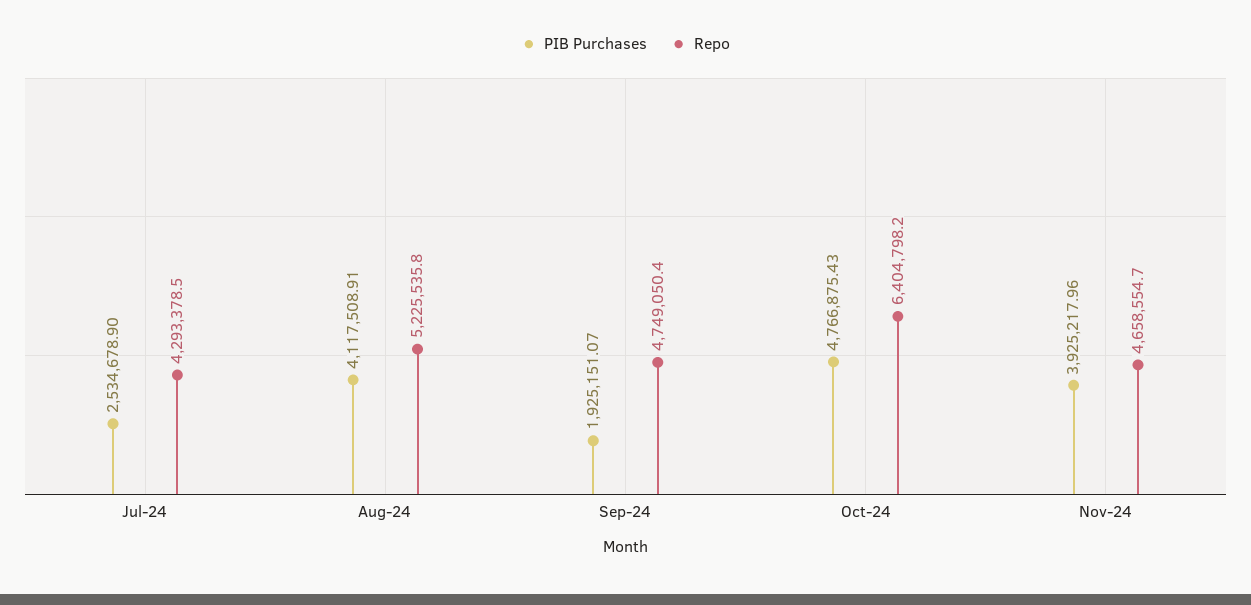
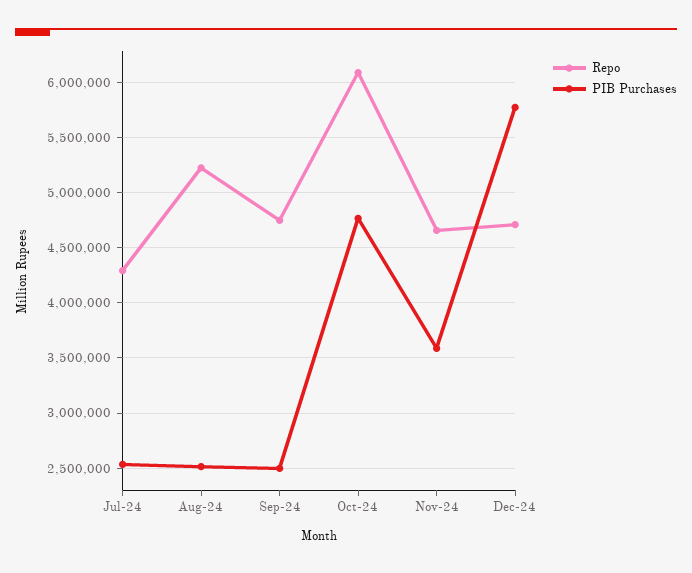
PIB Purchases, Aug-24: 4117508.91 -> 2500000
PIB Purchases, Sep-24: 1925151.07 -> 2500000
Repo, Oct-24: 6404798.2 -> 6100000
PIB Purchases, Nov-24: 3925217.96 -> 3600000
Repo, Dec-24: none -> 4700000
PIB Purchases, Dec-24: none -> 5800000

